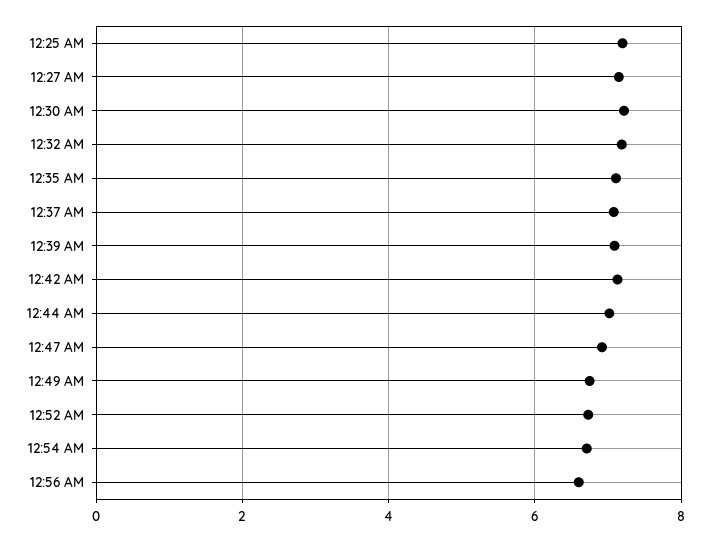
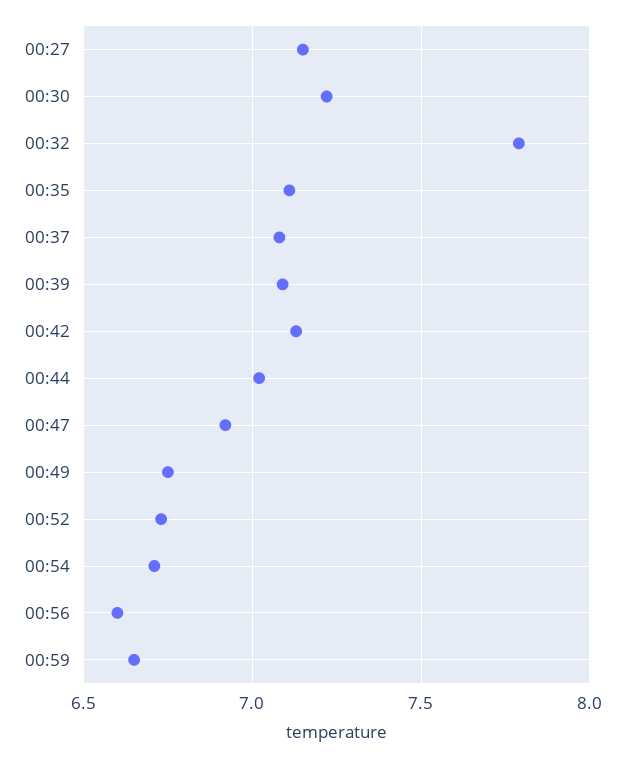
12:25 AM: 7.2 -> none
12:32 AM: 7.2 -> 7.8
00:59: none -> 6.65

